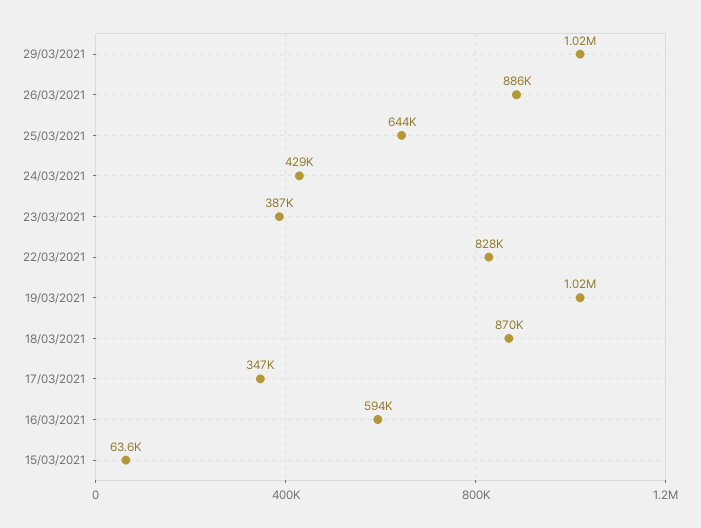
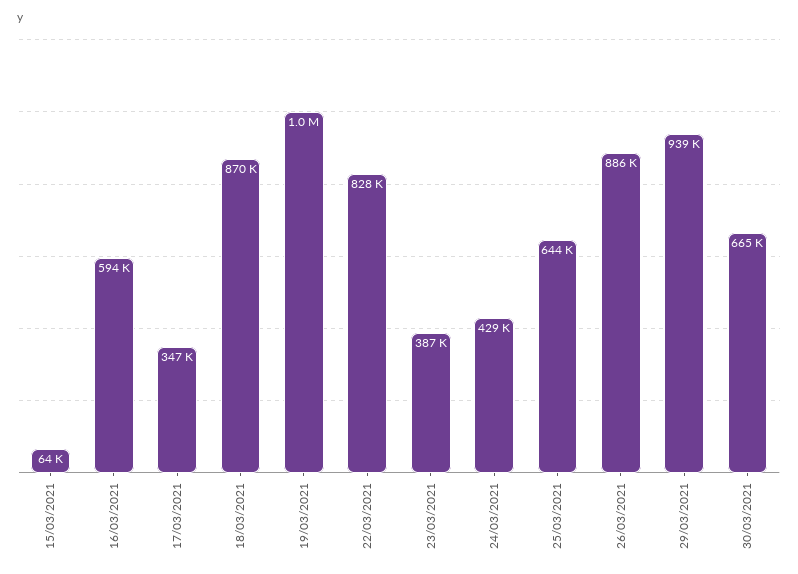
29/03/2021: 1020000 -> 939000
30/03/2021: none -> 665000

